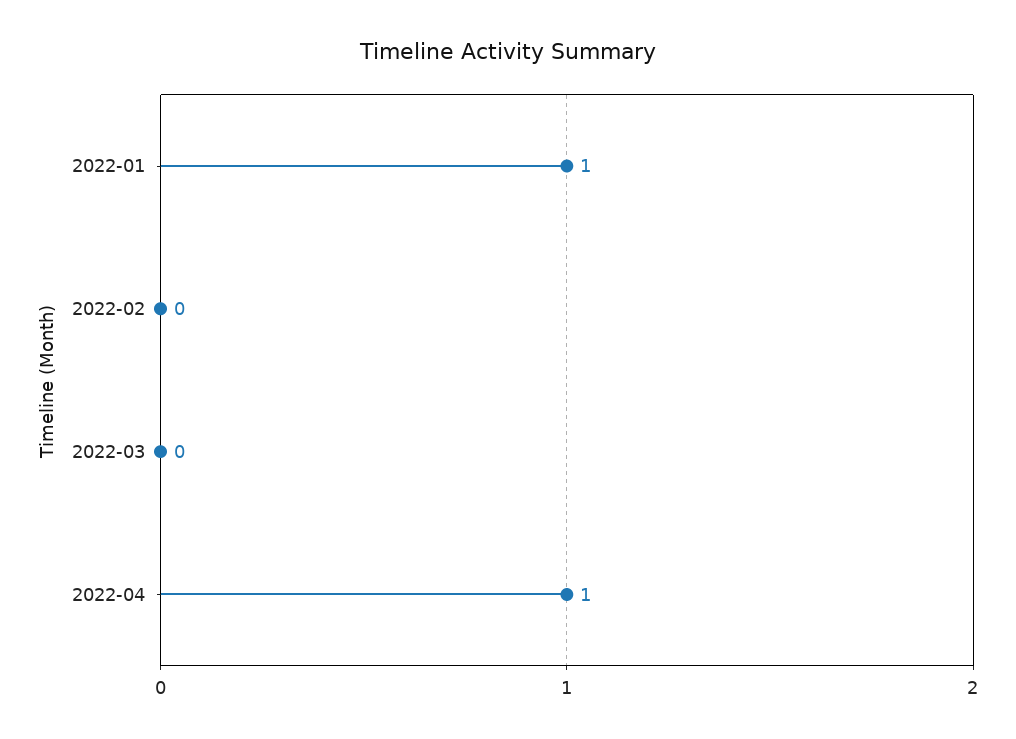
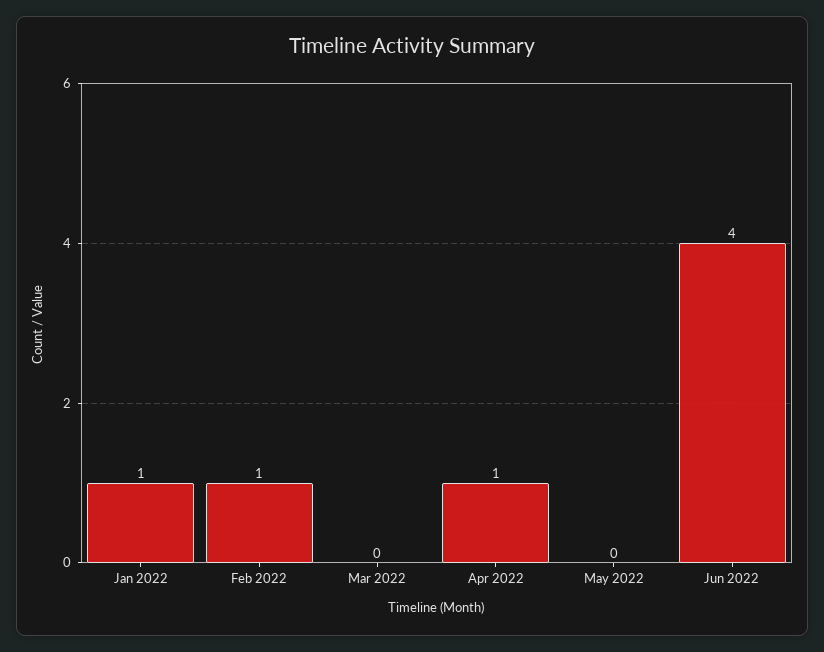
2022-02: 0 -> 1
May 2022: none -> 0
Jun 2022: none -> 4

